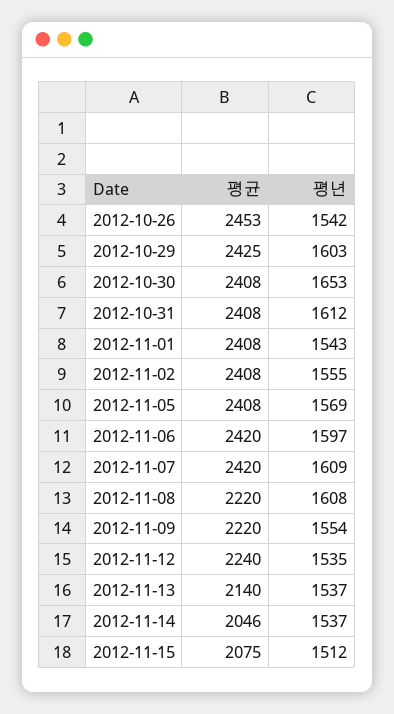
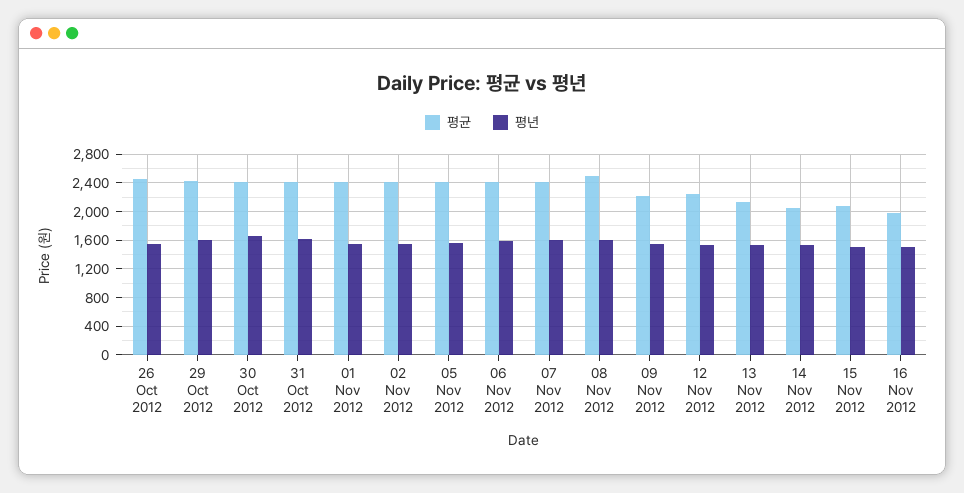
평균, 2012-11-08: 2220 -> 2500
평균, 16 Nov 2012: none -> 2000
평년, 16 Nov 2012: none -> 1500

